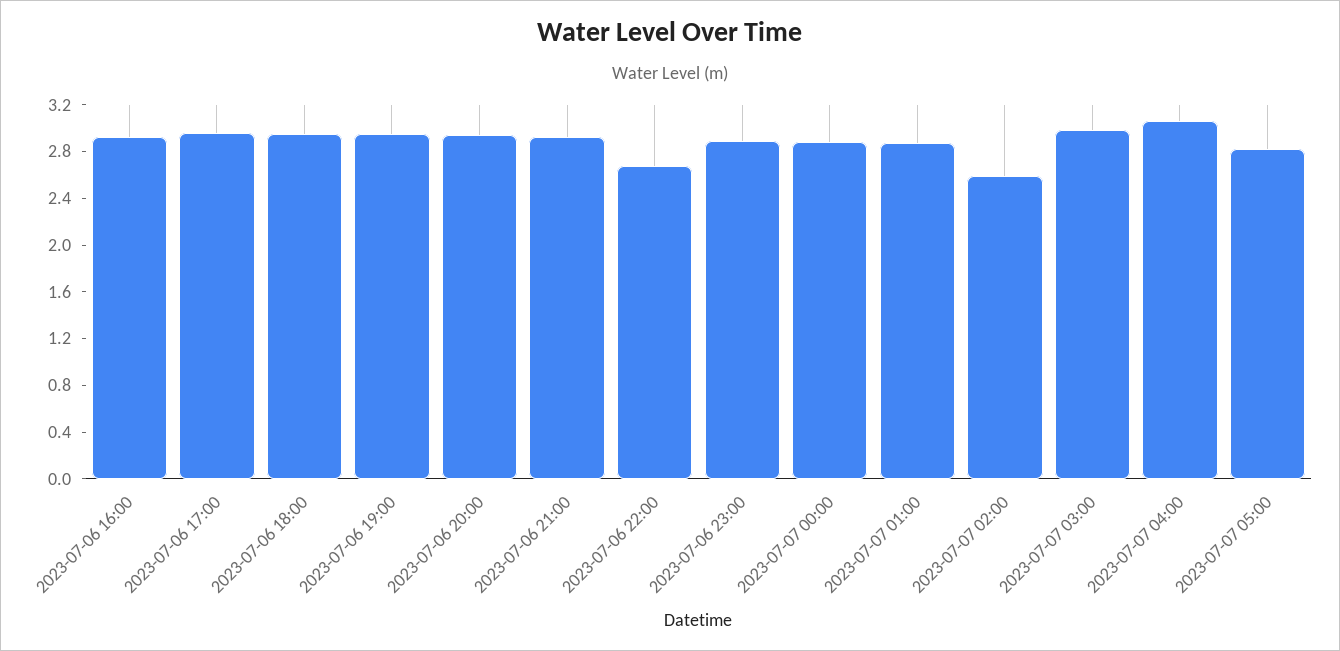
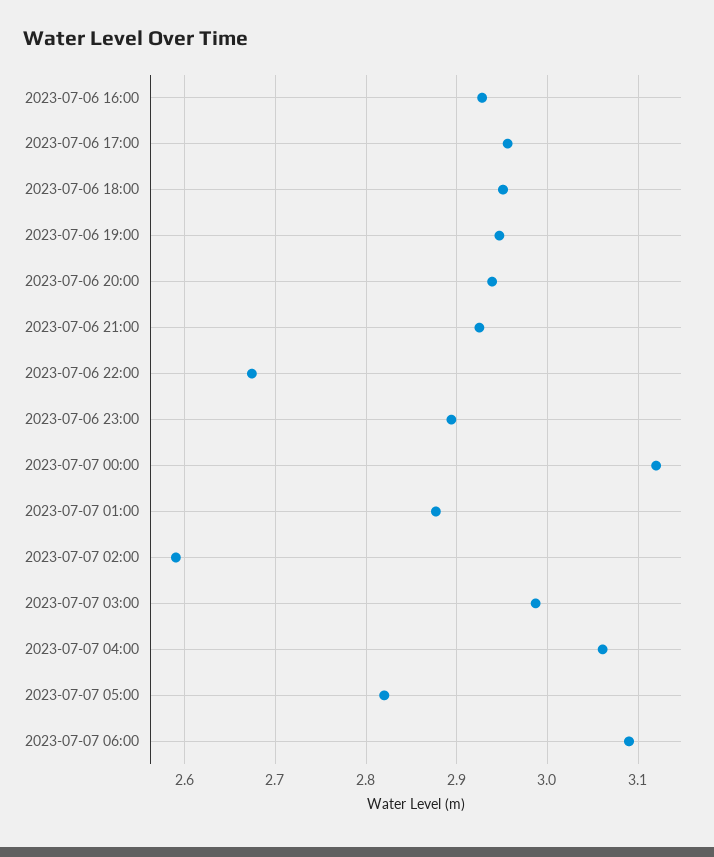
2023-07-07 00:00: 2.9 -> 3.12
2023-07-07 06:00: none -> 3.09

